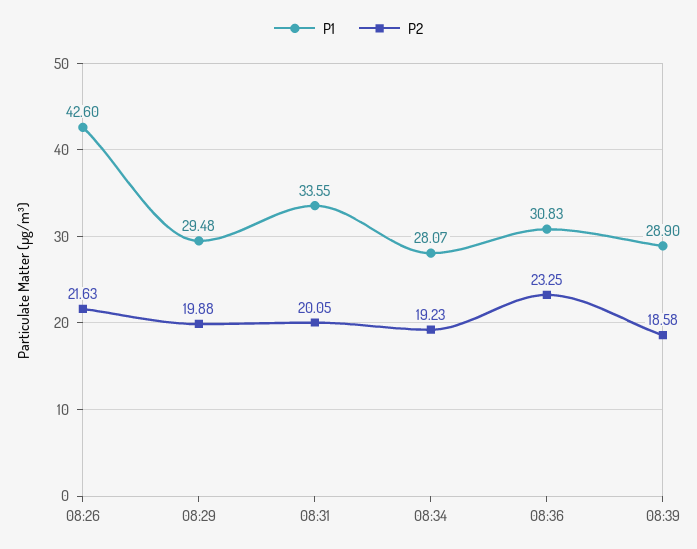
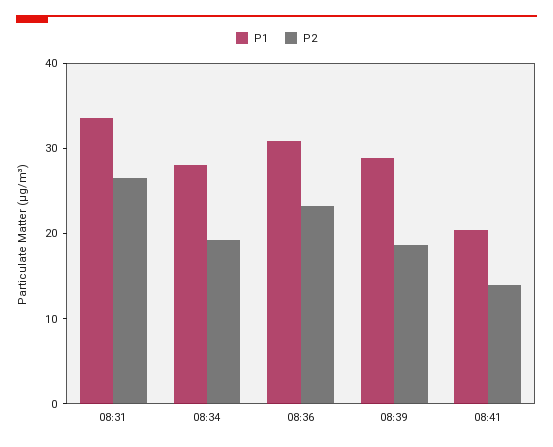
P1, 08:26: 42.6 -> none
P2, 08:26: 21.63 -> none
P1, 08:29: 29.48 -> none
P2, 08:29: 19.88 -> none
P2, 08:31: 20.05 -> 26
P1, 08:41: none -> 20
P2, 08:41: none -> 14

